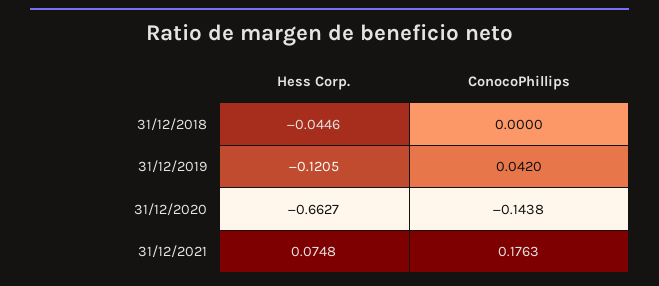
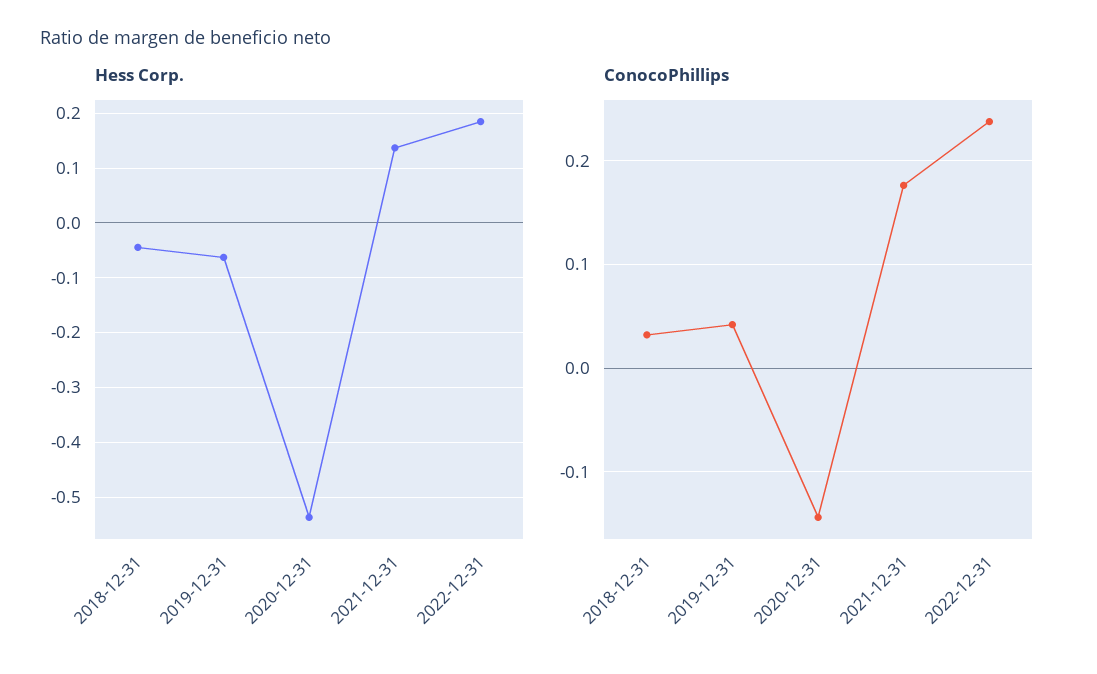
ConocoPhillips, 31/12/2018: 0 -> 0.03
Hess Corp., 31/12/2019: -0.1205 -> -0.06
Hess Corp., 31/12/2020: -0.6627 -> -0.54
Hess Corp., 31/12/2021: 0.0748 -> 0.14
Hess Corp., 2022-12-31: none -> 0.18
ConocoPhillips, 2022-12-31: none -> 0.24

